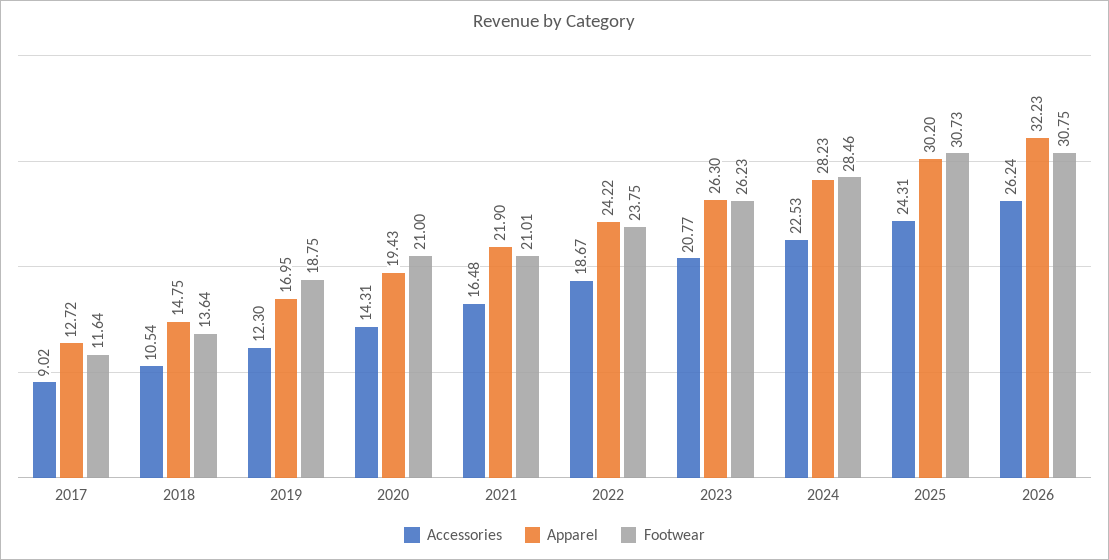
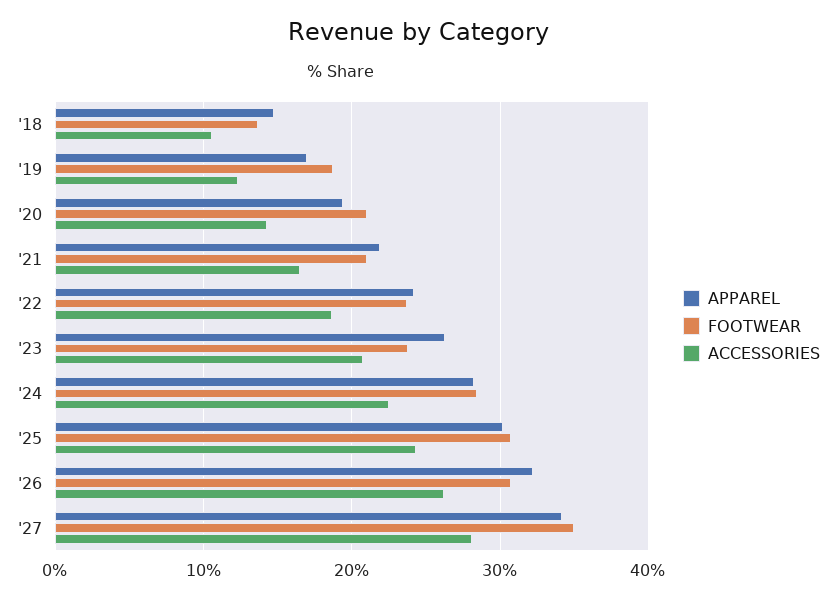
Accessories, 2017: 9.02 -> none
Apparel, 2017: 12.72 -> none
Footwear, 2017: 11.64 -> none
Footwear, 2023: 26.23 -> 24
Apparel, '27: none -> 34
Footwear, '27: none -> 35
Accessories, '27: none -> 28

